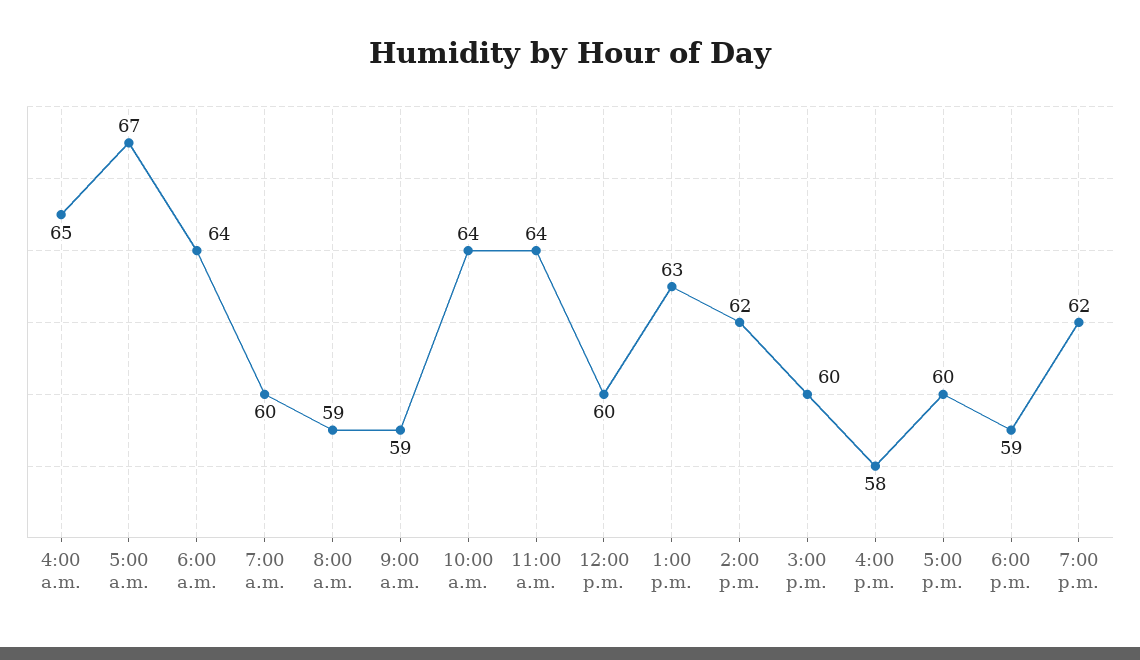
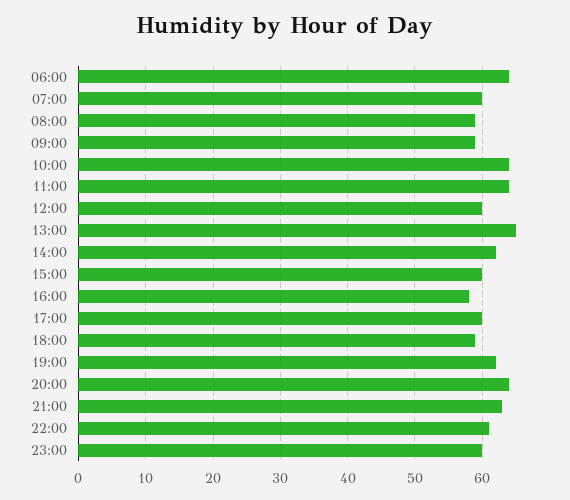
4:00 a.m.: 65 -> none
5:00 a.m.: 67 -> none
1:00 p.m.: 63 -> 65
20:00: none -> 64
21:00: none -> 63
22:00: none -> 61
23:00: none -> 60

